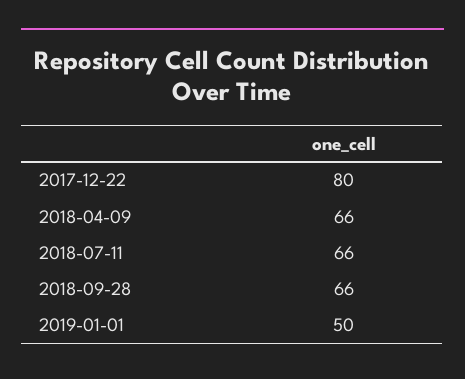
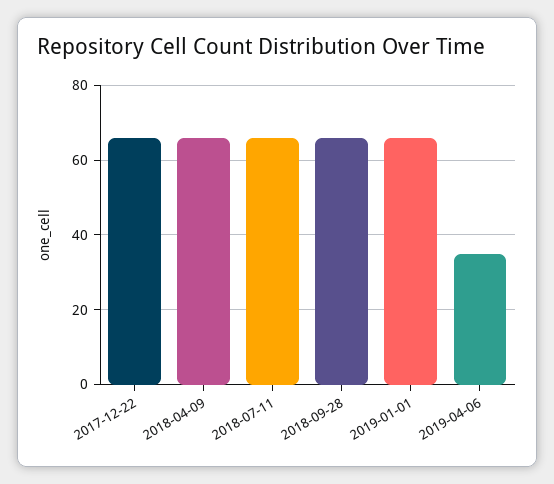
2017-12-22: 80 -> 65
2019-01-01: 50 -> 65
2019-04-06: none -> 35

